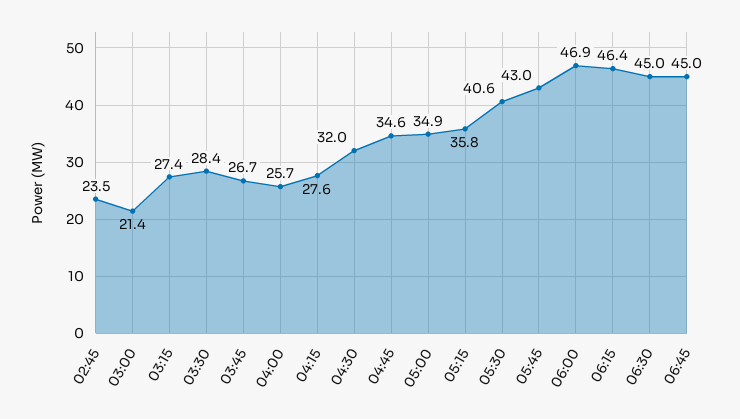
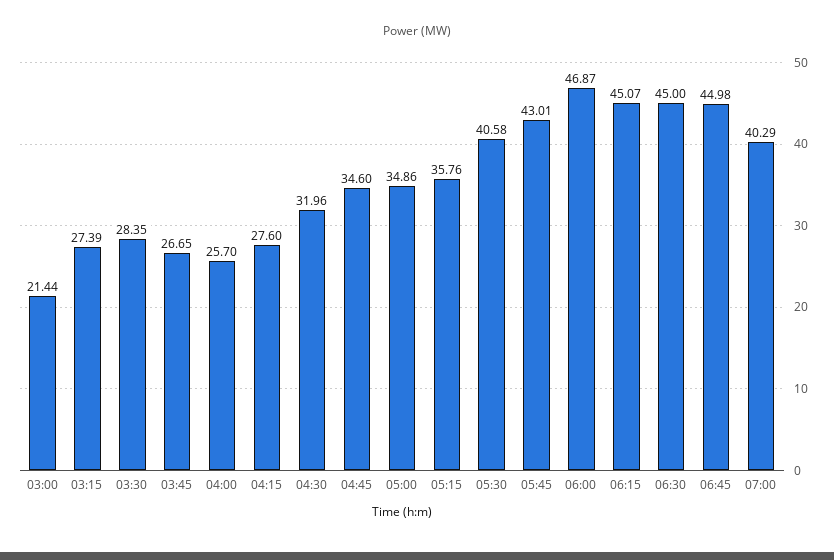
02:45: 23.5 -> none
06:15: 46.4 -> 45.07
07:00: none -> 40.29

